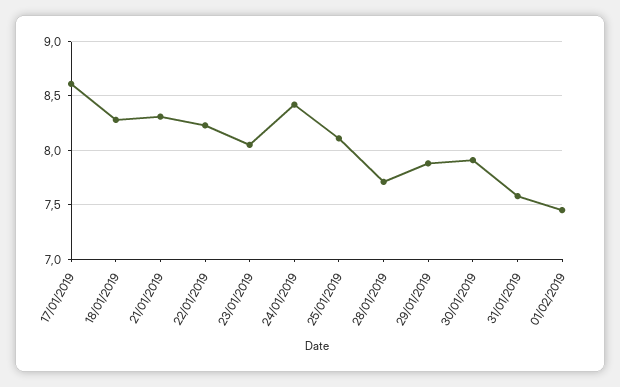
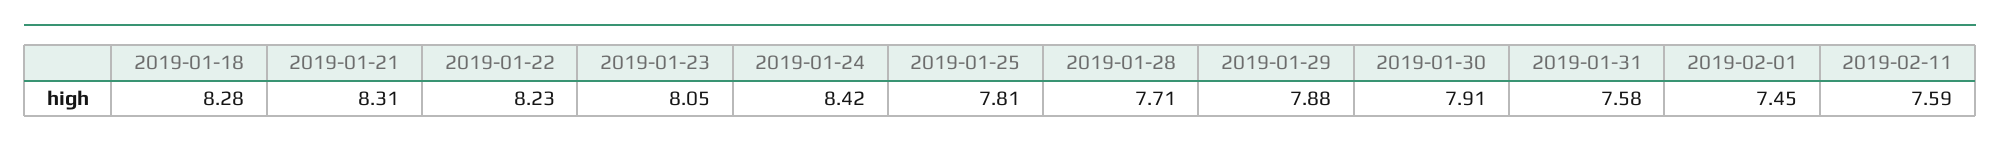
17/01/2019: 8.6 -> none
25/01/2019: 8.1 -> 7.81
2019-02-11: none -> 7.59

